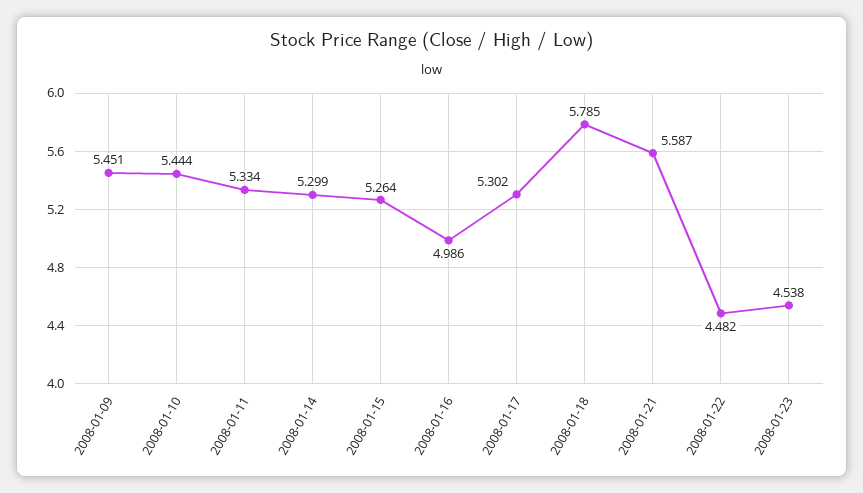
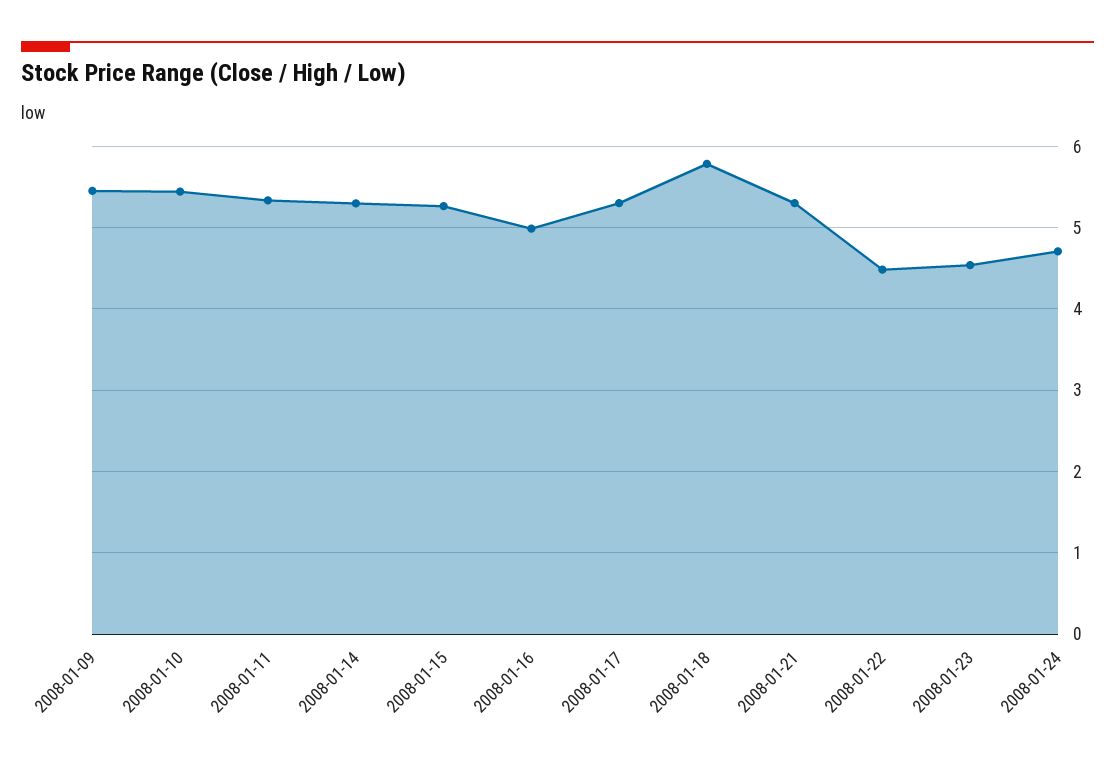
2008-01-21: 5.587 -> 5.3
2008-01-24: none -> 4.7

